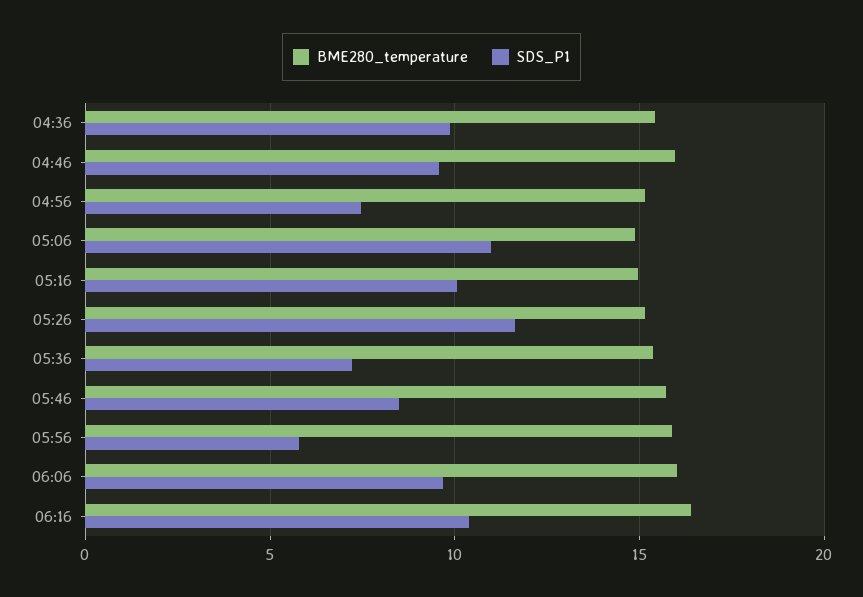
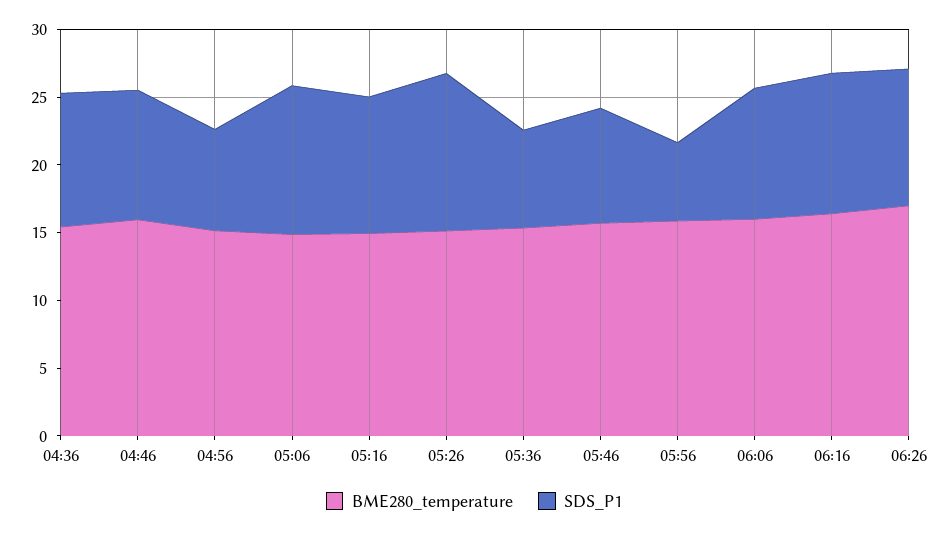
BME280_temperature, 06:26: none -> 17
SDS_P1, 06:26: none -> 10

